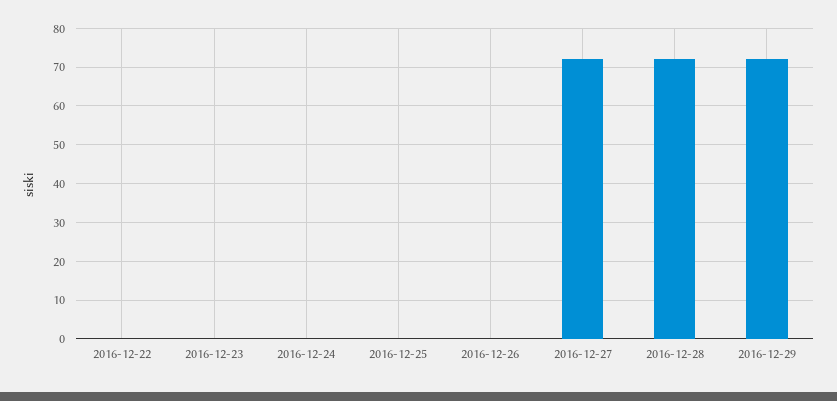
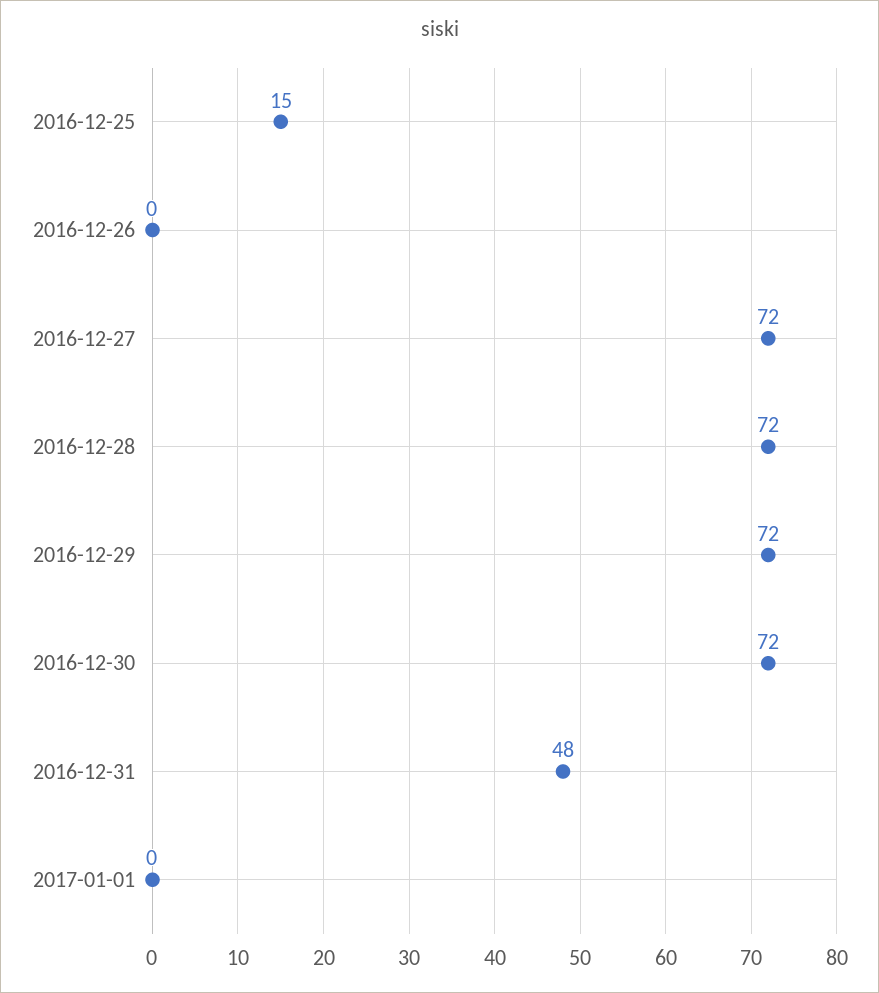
2016-12-22: 0 -> none
2016-12-23: 0 -> none
2016-12-24: 0 -> none
2016-12-25: 0 -> 15
2016-12-30: none -> 72
2016-12-31: none -> 48
2017-01-01: none -> 0

